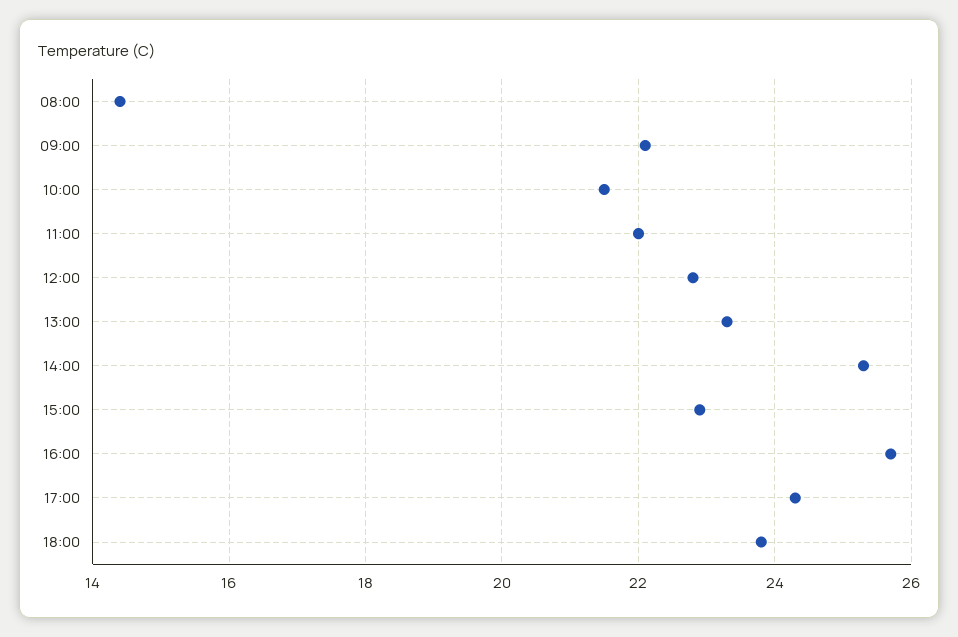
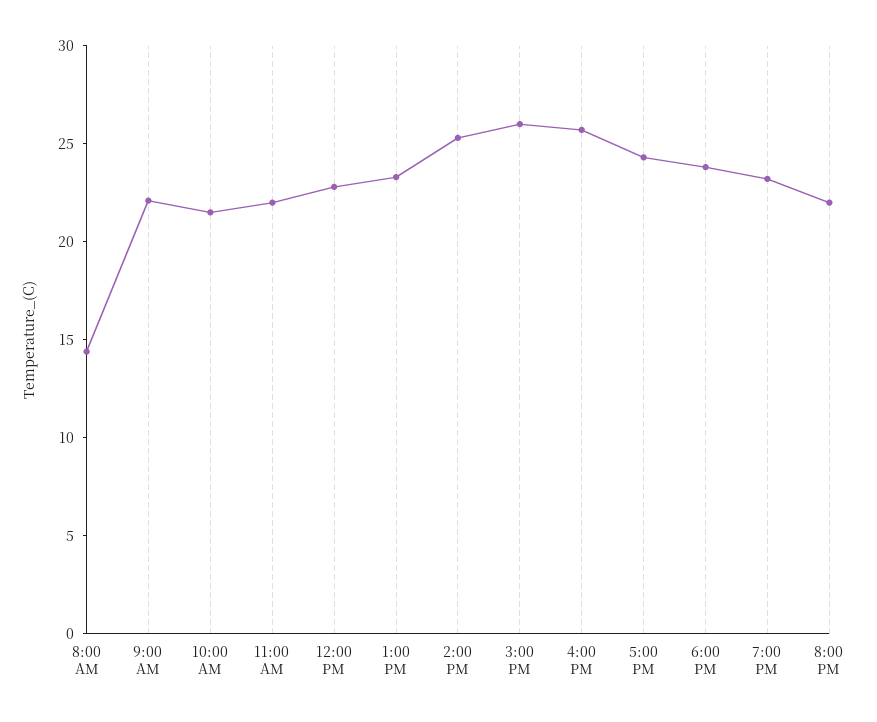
15:00: 23 -> 26
7:00 PM: none -> 23
8:00 PM: none -> 22

